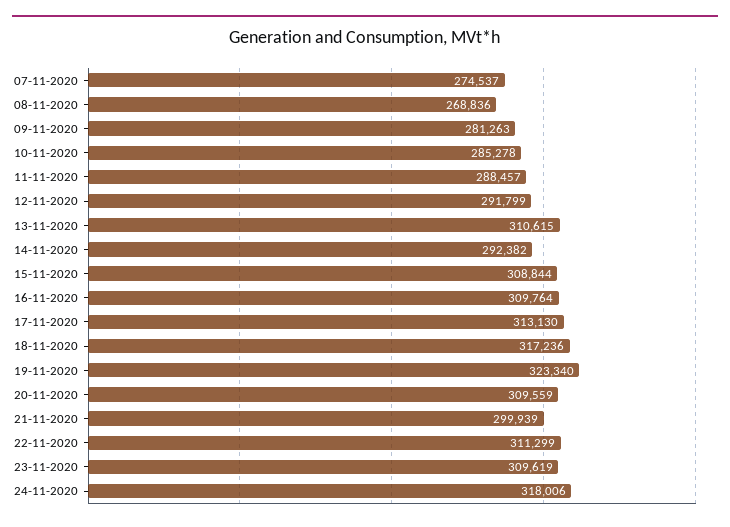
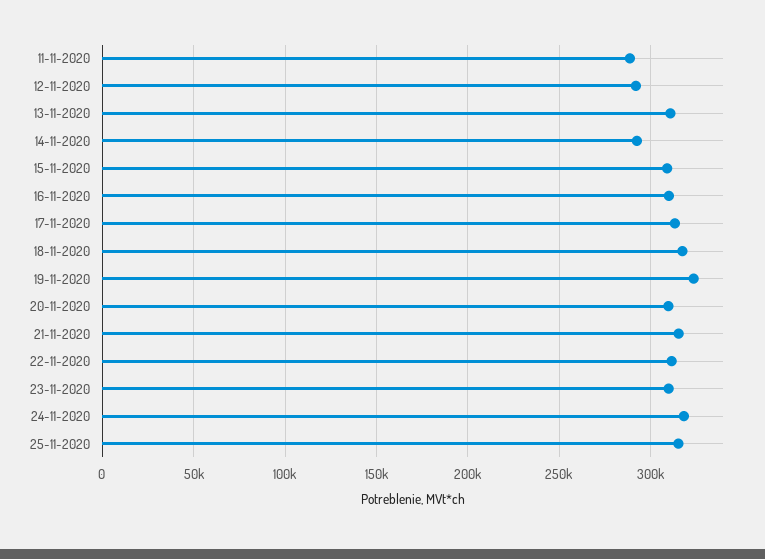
07-11-2020: 274537 -> none
08-11-2020: 268836 -> none
09-11-2020: 281263 -> none
10-11-2020: 285278 -> none
21-11-2020: 299939 -> 315000
25-11-2020: none -> 315000

